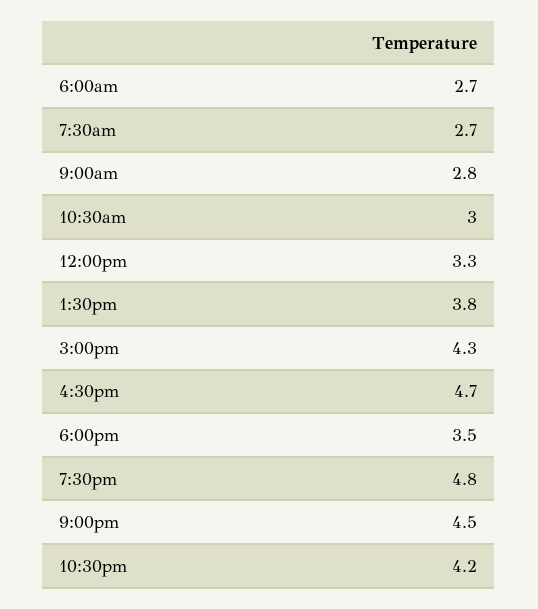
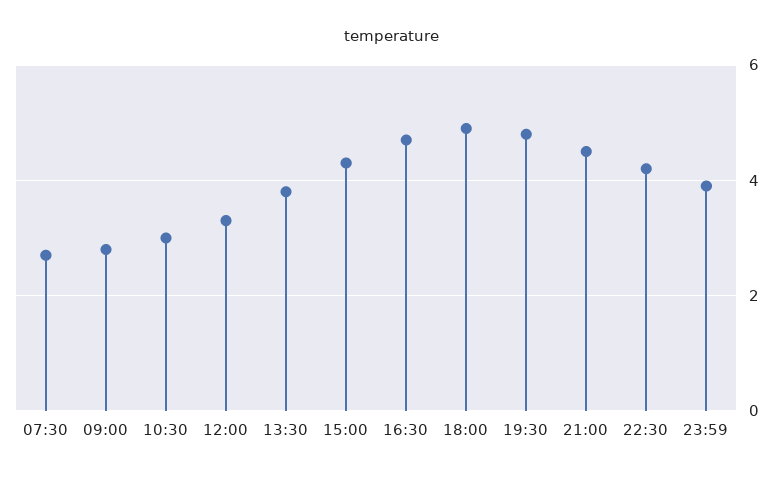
6:00am: 2.7 -> none
6:00pm: 3.5 -> 5
23:59: none -> 4

